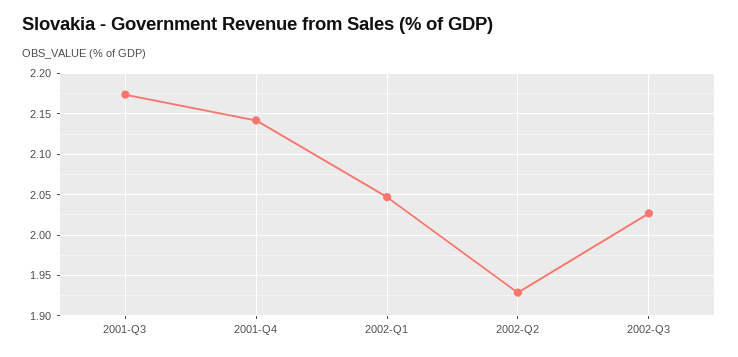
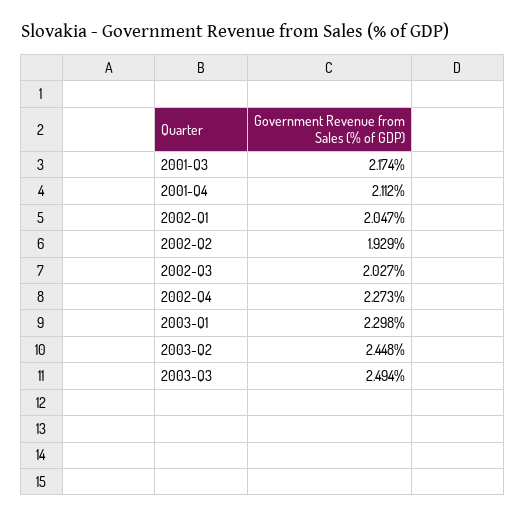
2001-Q4: 2.14 -> 2.112
2002-Q4: none -> 2.273
2003-Q1: none -> 2.298
2003-Q2: none -> 2.448
2003-Q3: none -> 2.494

